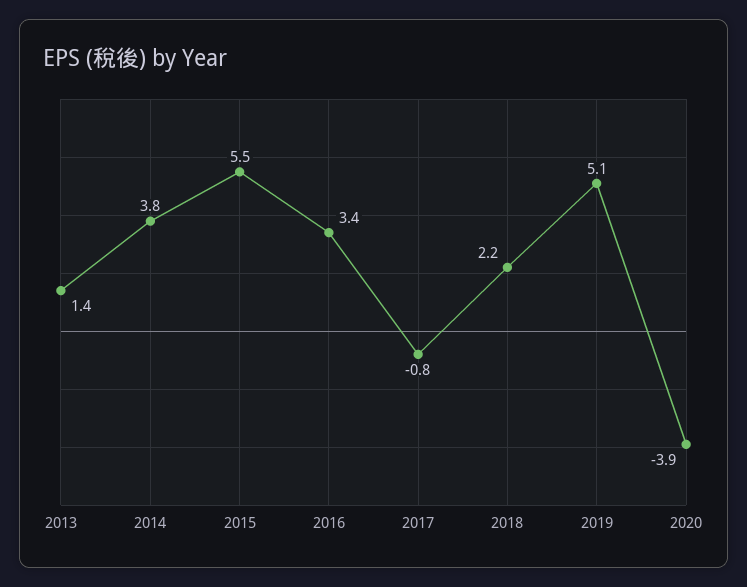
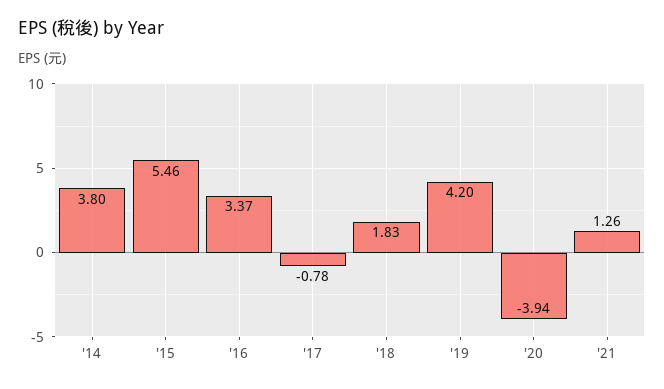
2013: 1.4 -> none
2018: 2.2 -> 1.83
2019: 5.1 -> 4.2
'21: none -> 1.26

